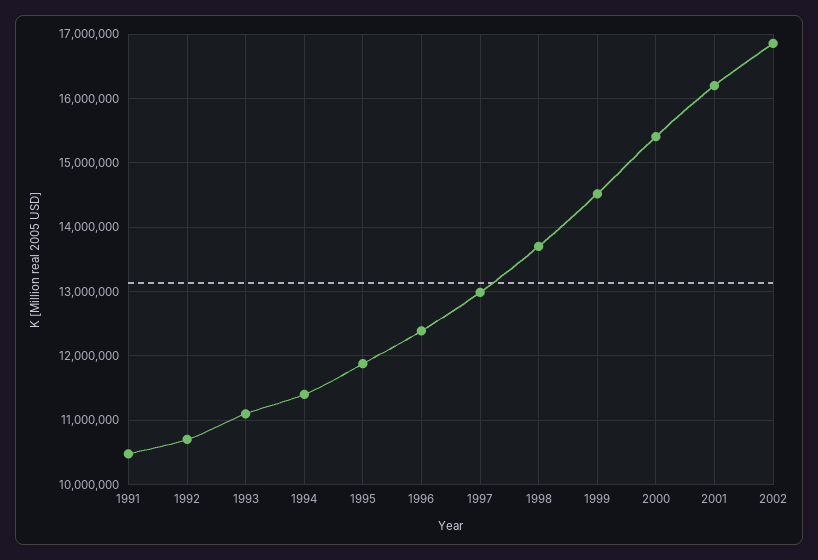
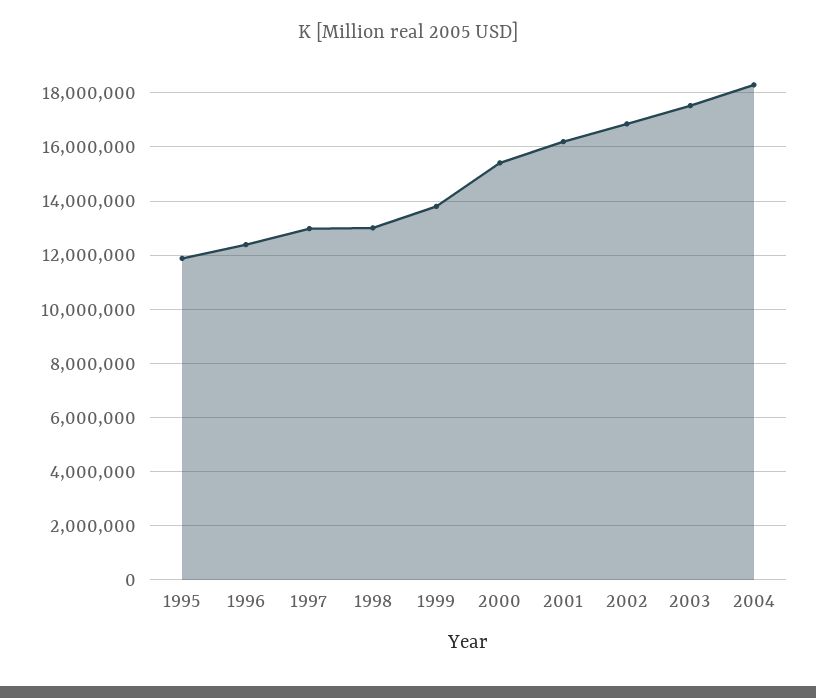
1991: 10500000 -> none
1992: 10700000 -> none
1993: 11100000 -> none
1994: 11400000 -> none
1998: 13700000 -> 13000000
1999: 14500000 -> 13750000
2003: none -> 17500000
2004: none -> 18250000

